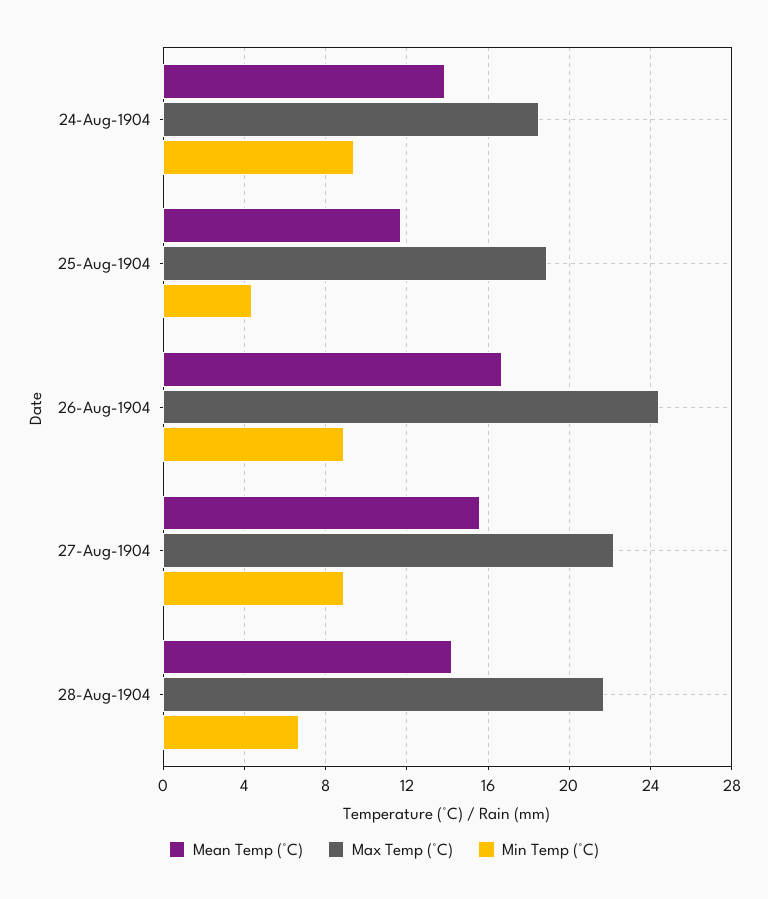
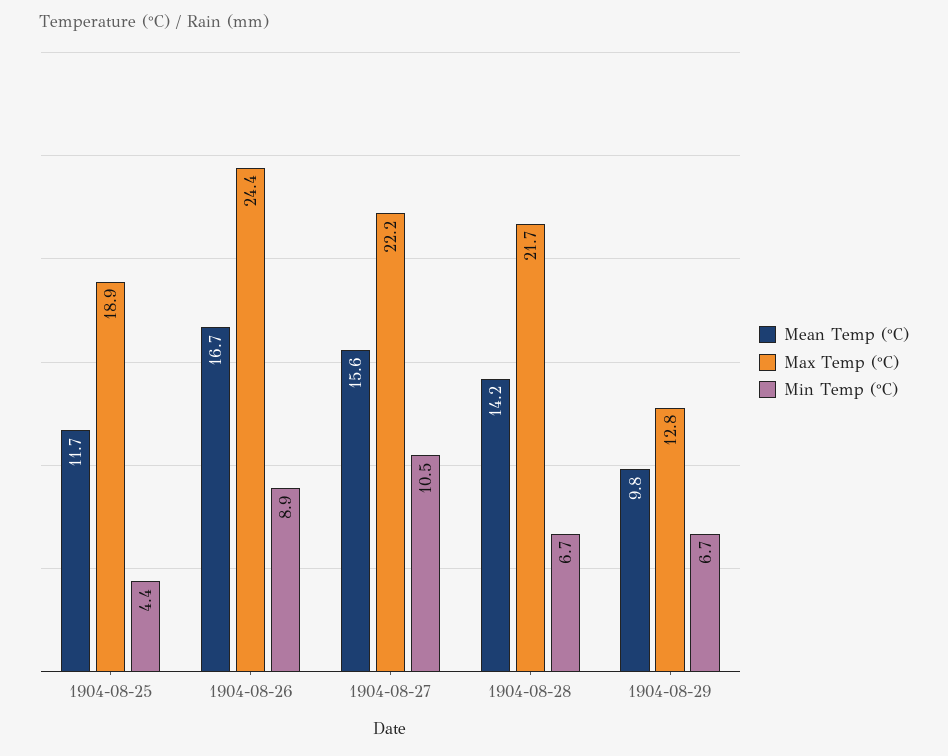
Mean Temp (°C), 24-Aug-1904: 14 -> none
Max Temp (°C), 24-Aug-1904: 18.5 -> none
Min Temp (°C), 24-Aug-1904: 9.5 -> none
Min Temp (°C), 27-Aug-1904: 9 -> 10.5
Mean Temp (°C), 1904-08-29: none -> 9.8
Max Temp (°C), 1904-08-29: none -> 12.8
Min Temp (°C), 1904-08-29: none -> 6.7

